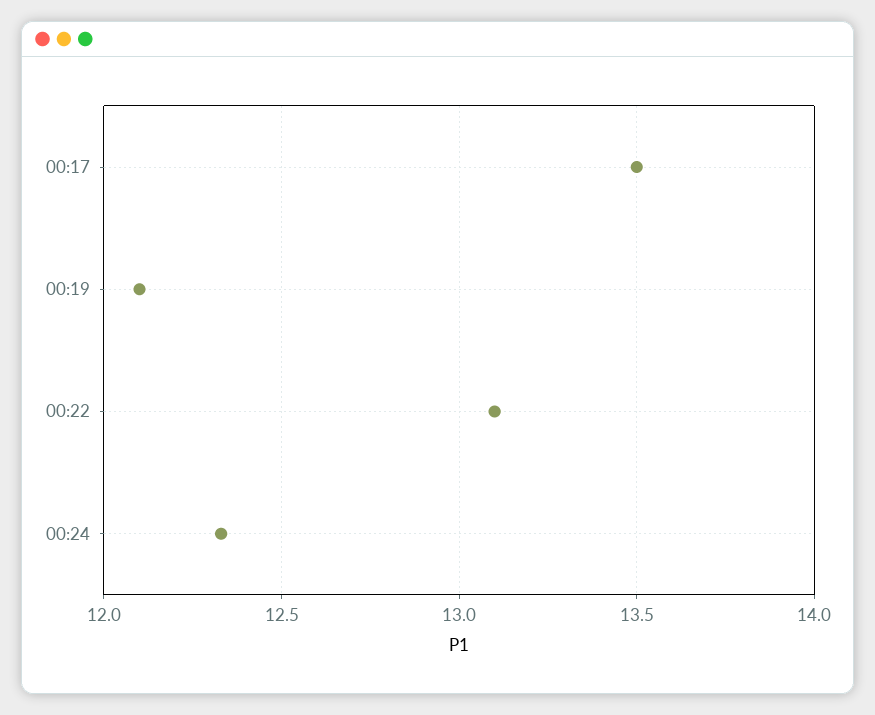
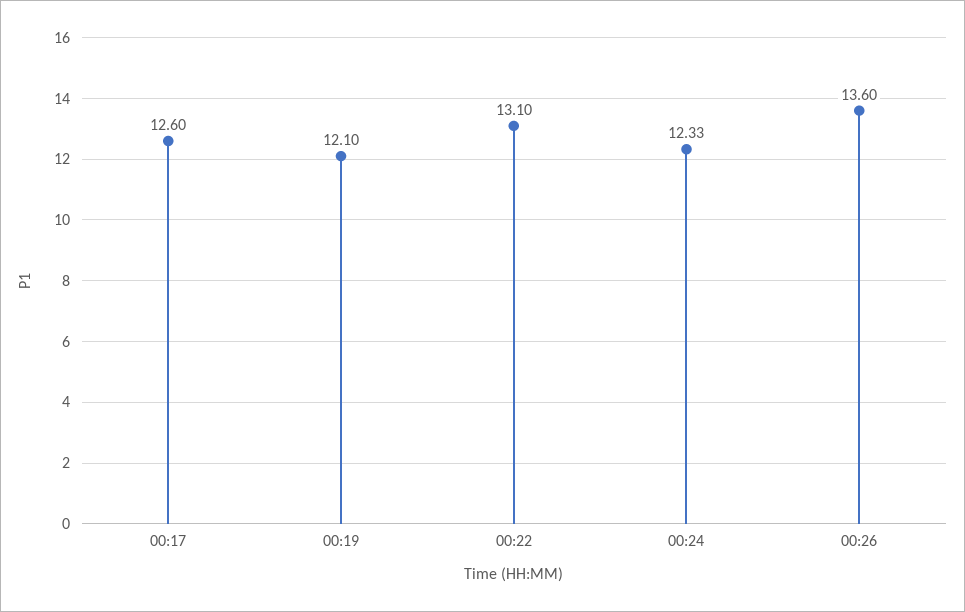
00:17: 13.5 -> 12.6
00:26: none -> 13.6

